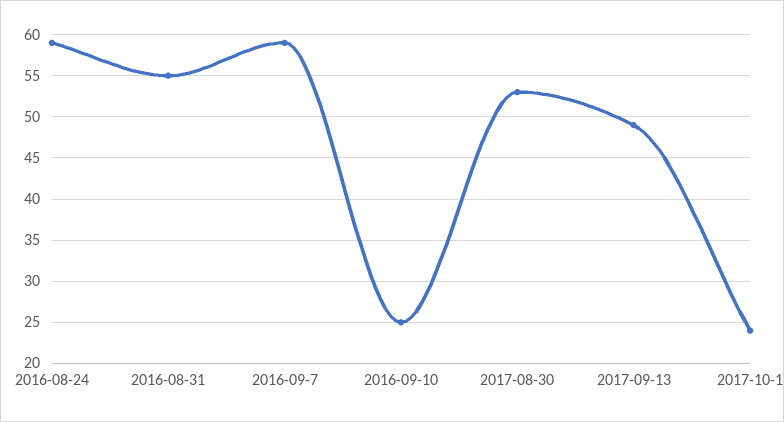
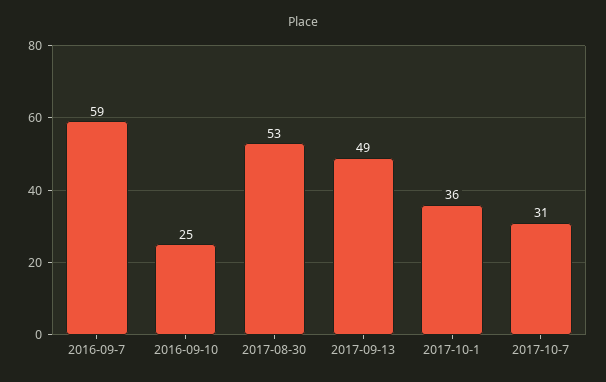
2016-08-24: 59 -> none
2016-08-31: 55 -> none
2017-10-1: 24 -> 36
2017-10-7: none -> 31

